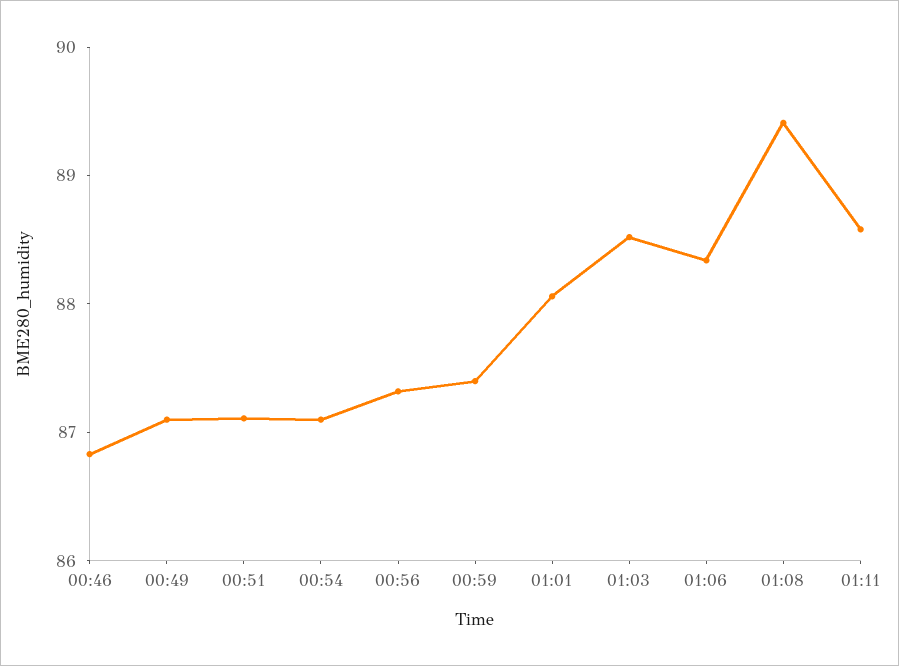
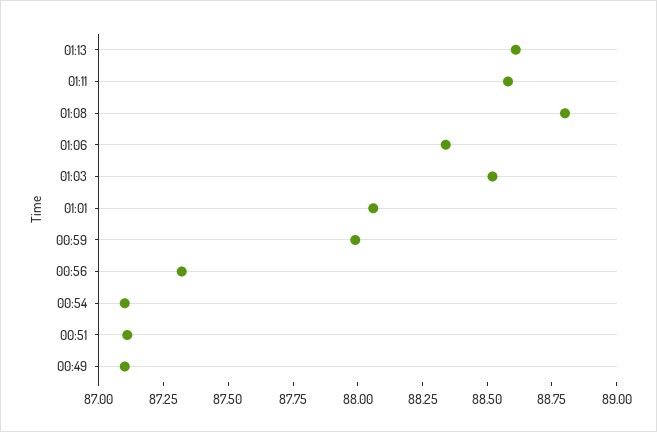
00:46: 86.8 -> none
00:59: 87.4 -> 88
01:08: 89.4 -> 88.8
01:13: none -> 88.6

